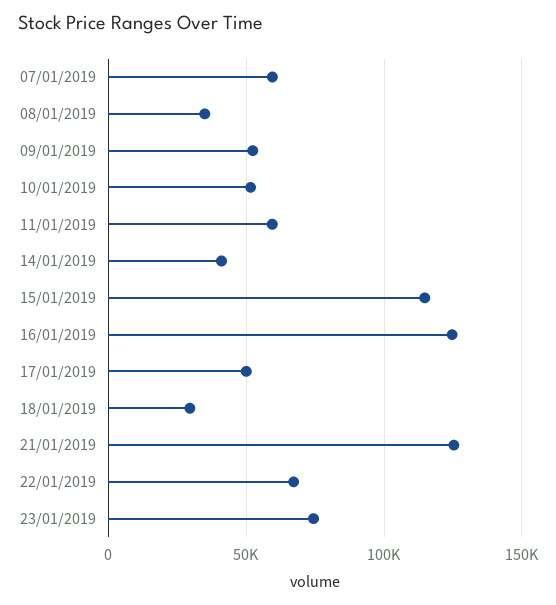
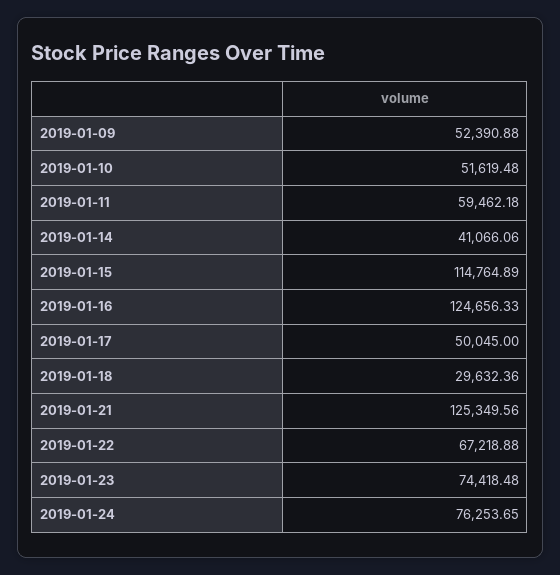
07/01/2019: 60000 -> none
08/01/2019: 35000 -> none
2019-01-24: none -> 76253.65

